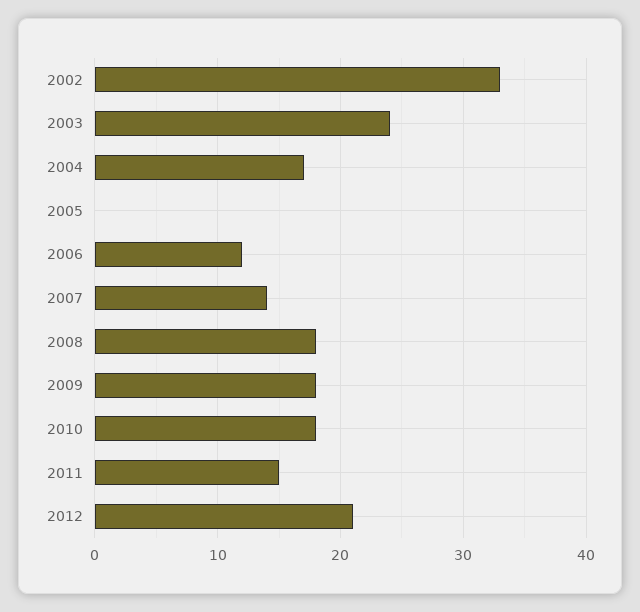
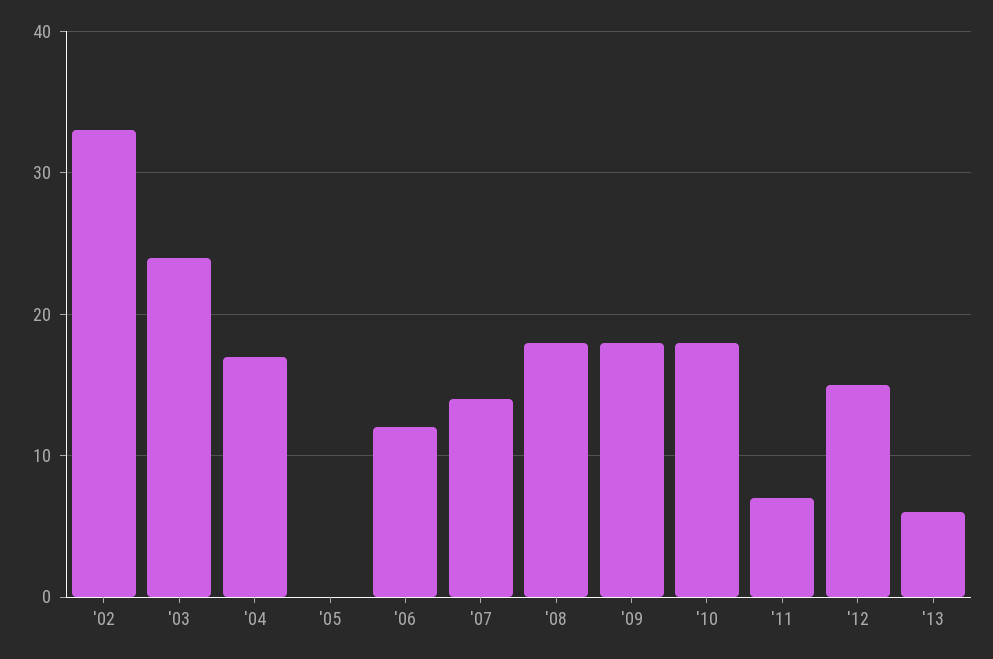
2011: 15 -> 7
2012: 21 -> 15
'13: none -> 6

